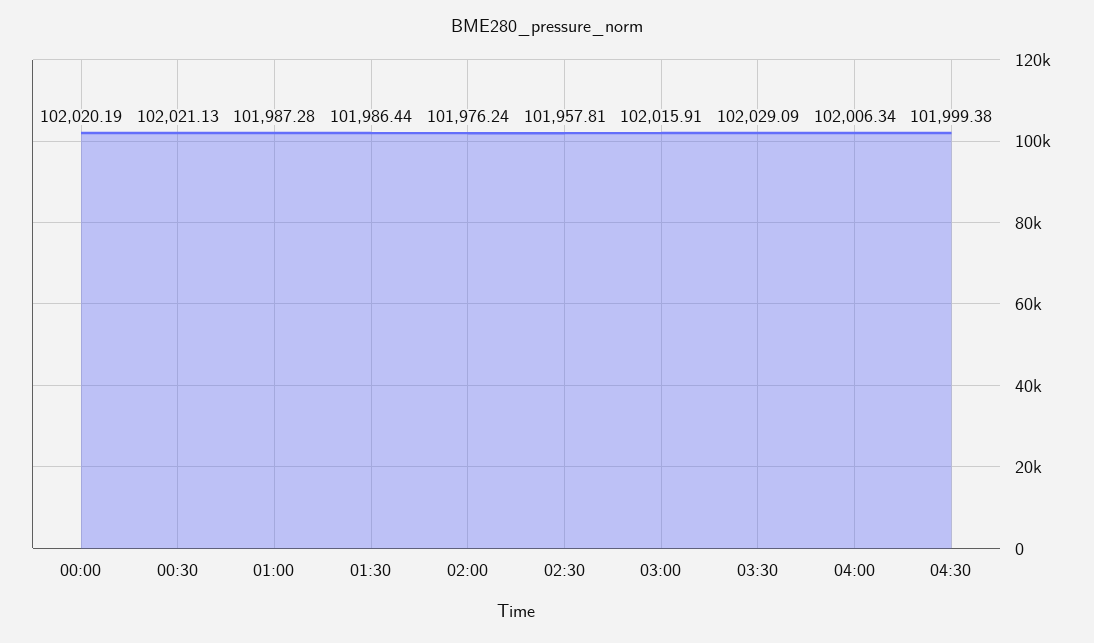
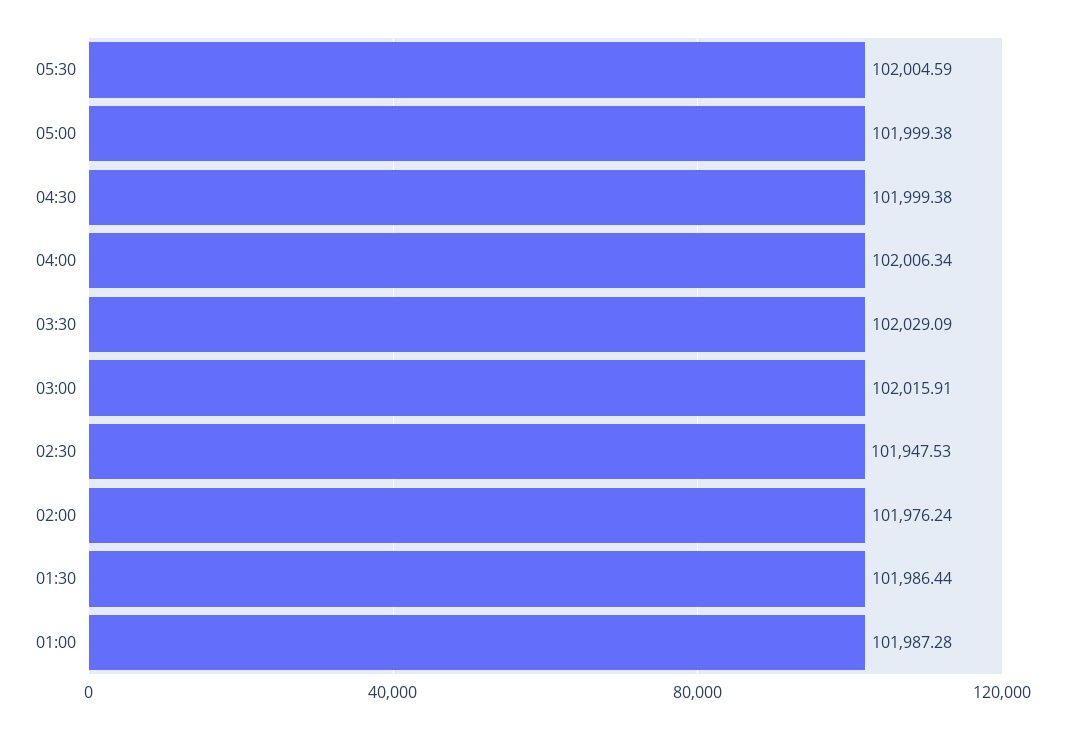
00:00: 102020.19 -> none
00:30: 102021.13 -> none
02:30: 101957.81 -> 101947.53
05:30: none -> 102004.59
05:00: none -> 101999.38

